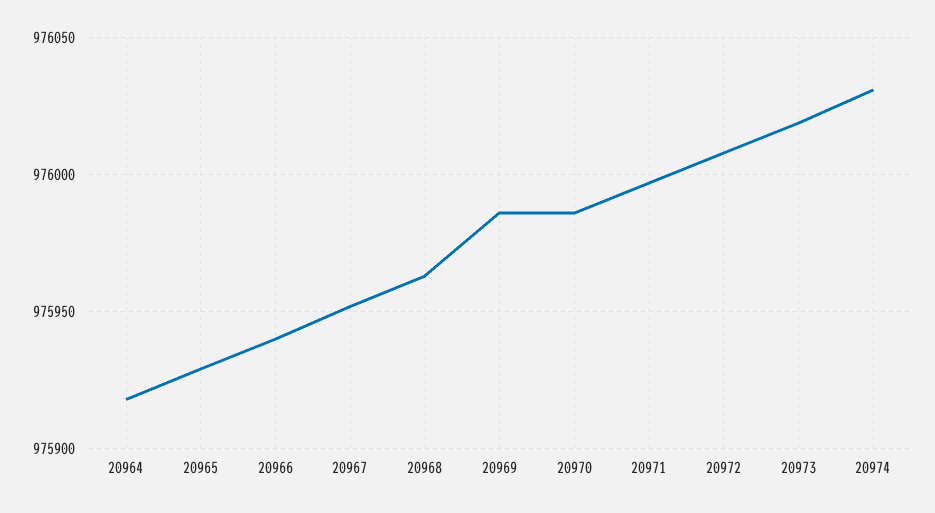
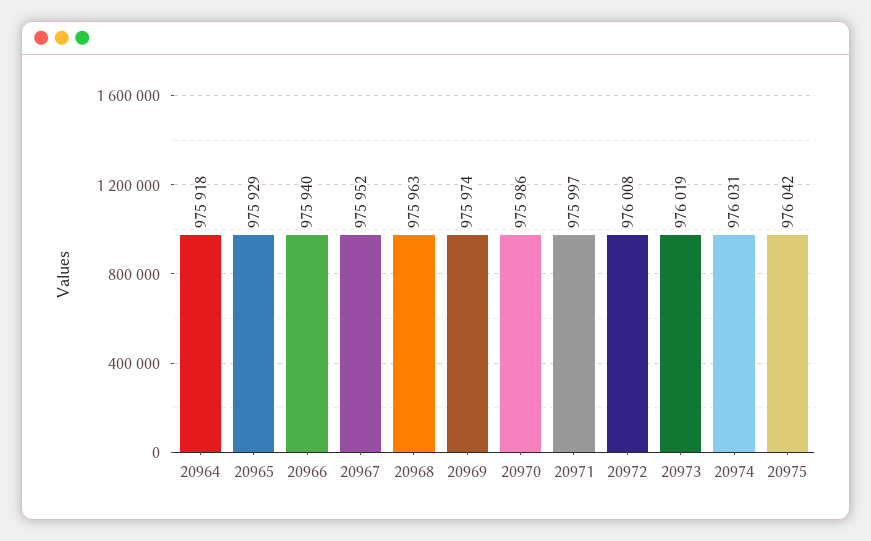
20969: 975985 -> 975974
20975: none -> 976042

